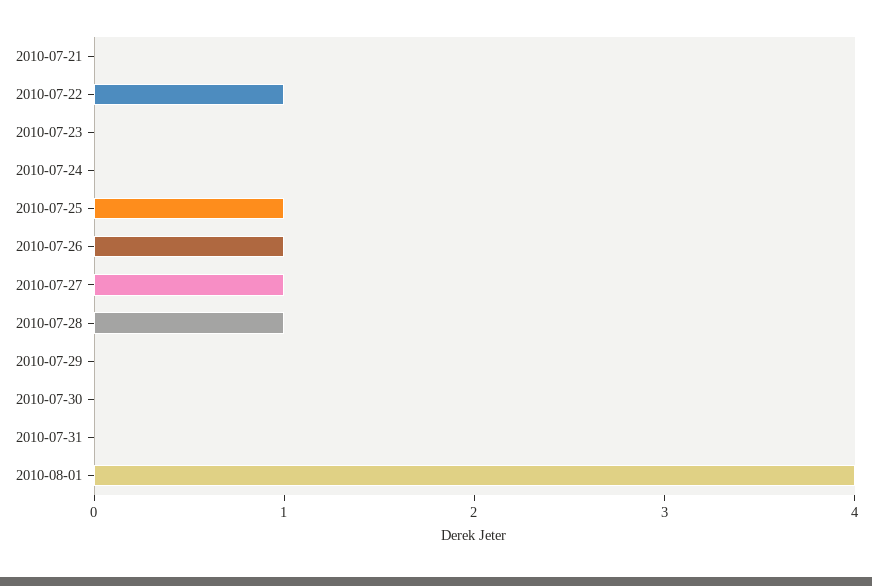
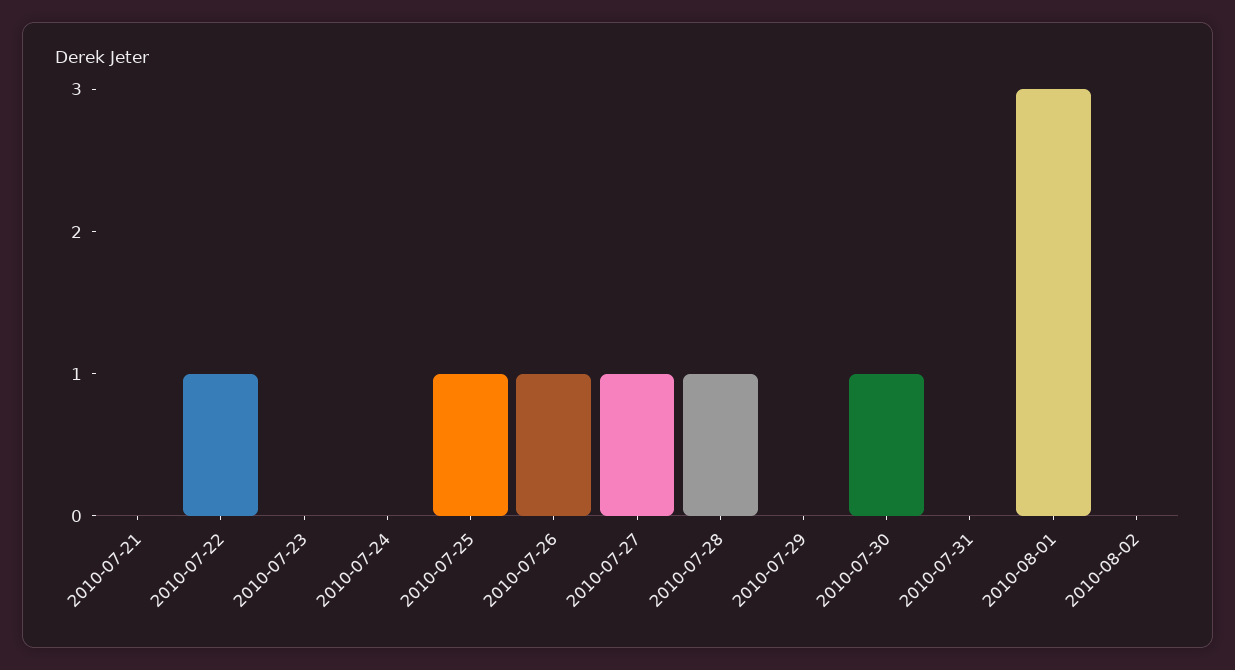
2010-07-30: 0 -> 1
2010-08-01: 4 -> 3
2010-08-02: none -> 0

